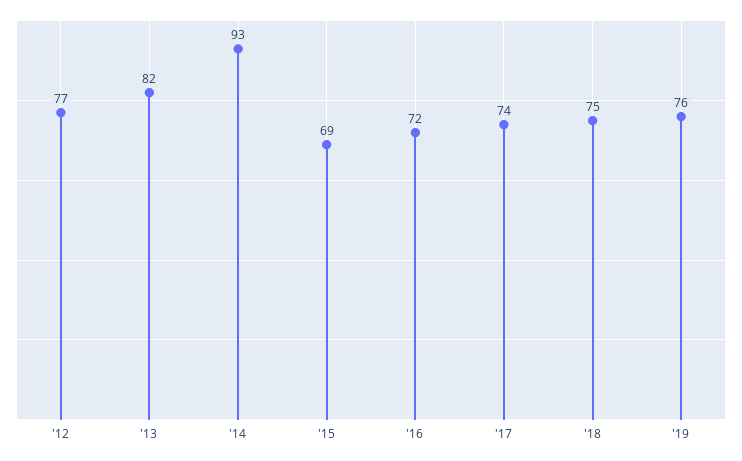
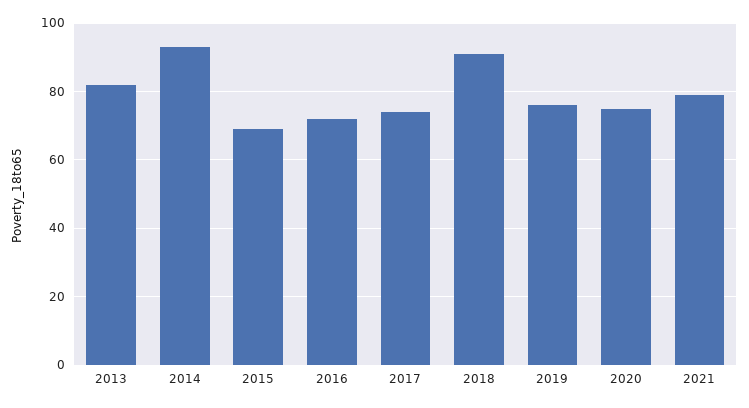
'12: 77 -> none
'18: 75 -> 90
2020: none -> 75
2021: none -> 80

